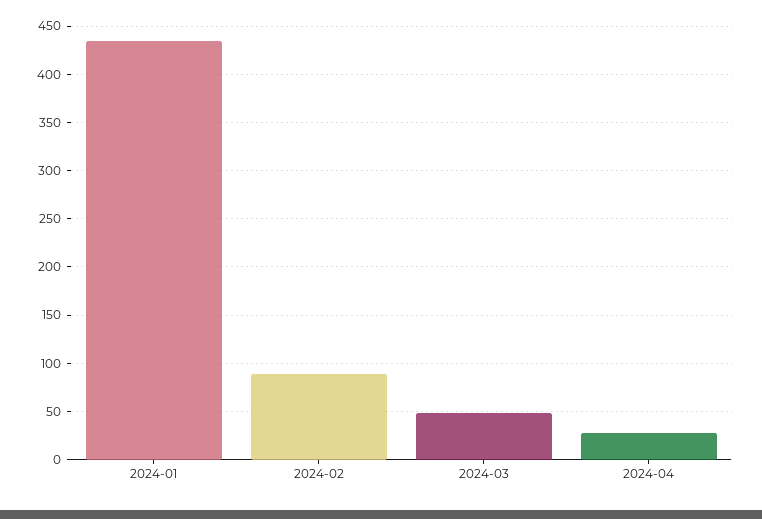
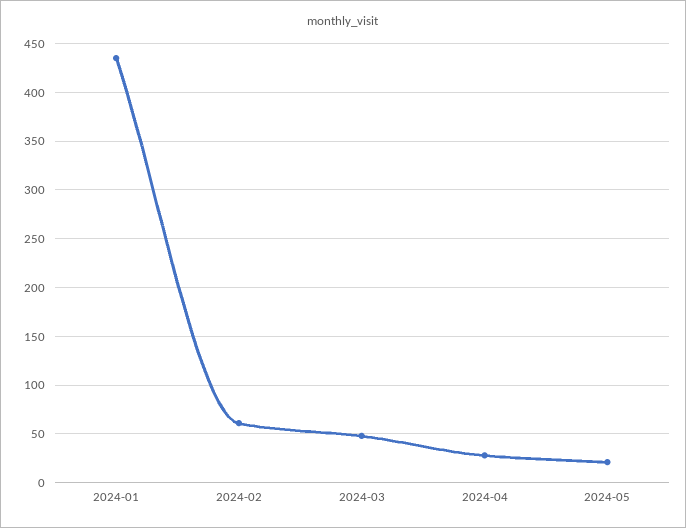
2024-02: 90 -> 60
2024-05: none -> 20

